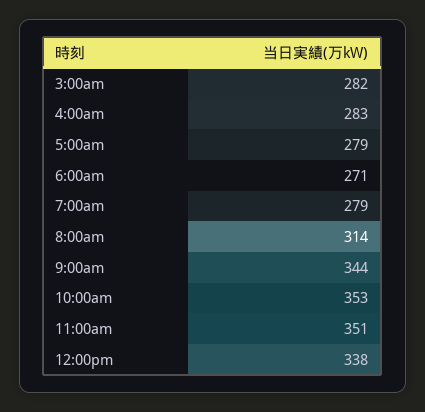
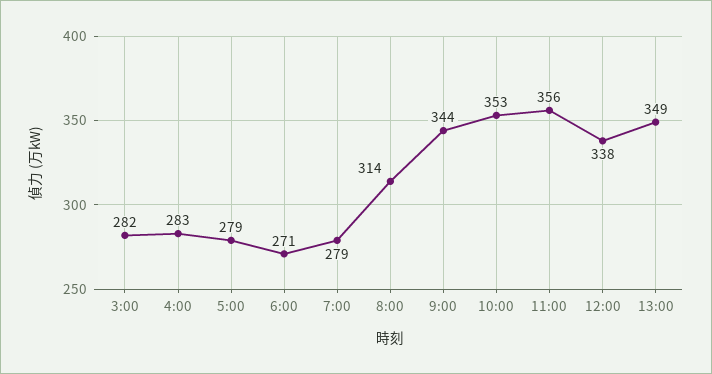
11:00am: 351 -> 356
13:00: none -> 349

